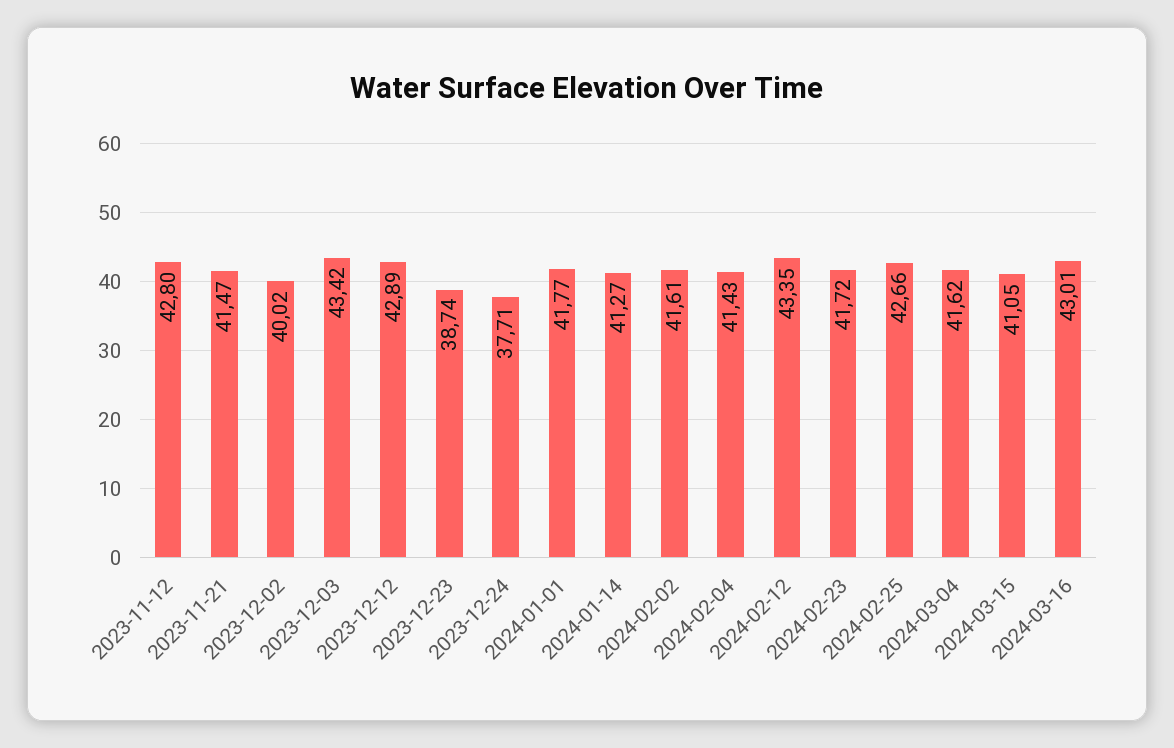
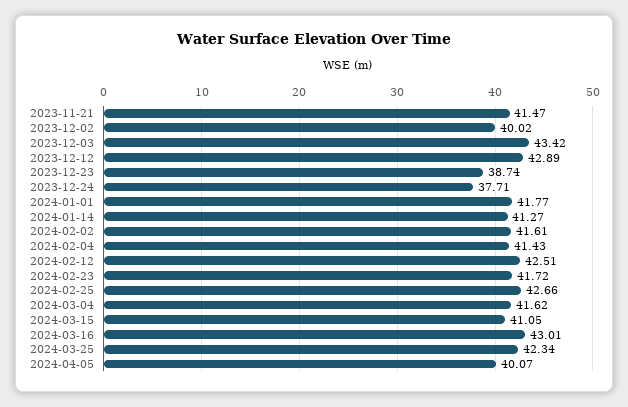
2023-11-12: 42.8 -> none
2024-02-12: 43.35 -> 42.51
2024-03-25: none -> 42.34
2024-04-05: none -> 40.07

